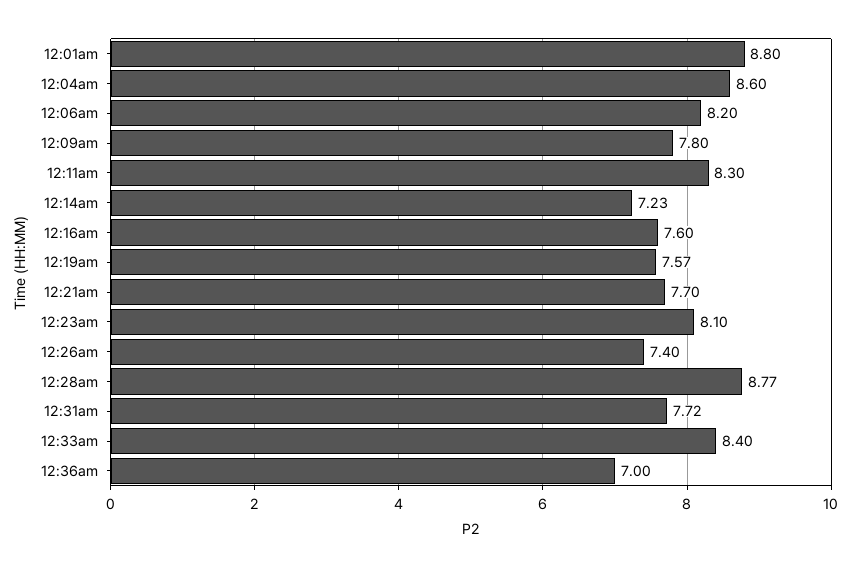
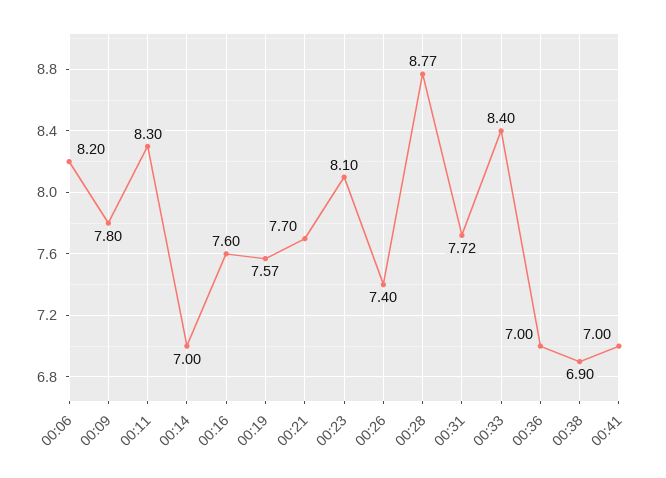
12:01am: 8.8 -> none
12:04am: 8.6 -> none
12:14am: 7.23 -> 7
00:38: none -> 6.9
00:41: none -> 7

